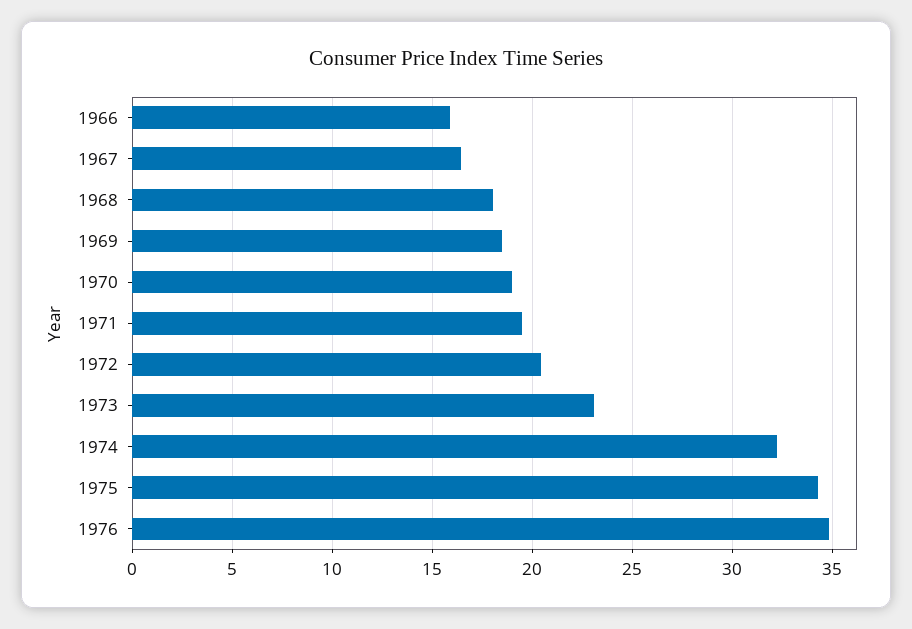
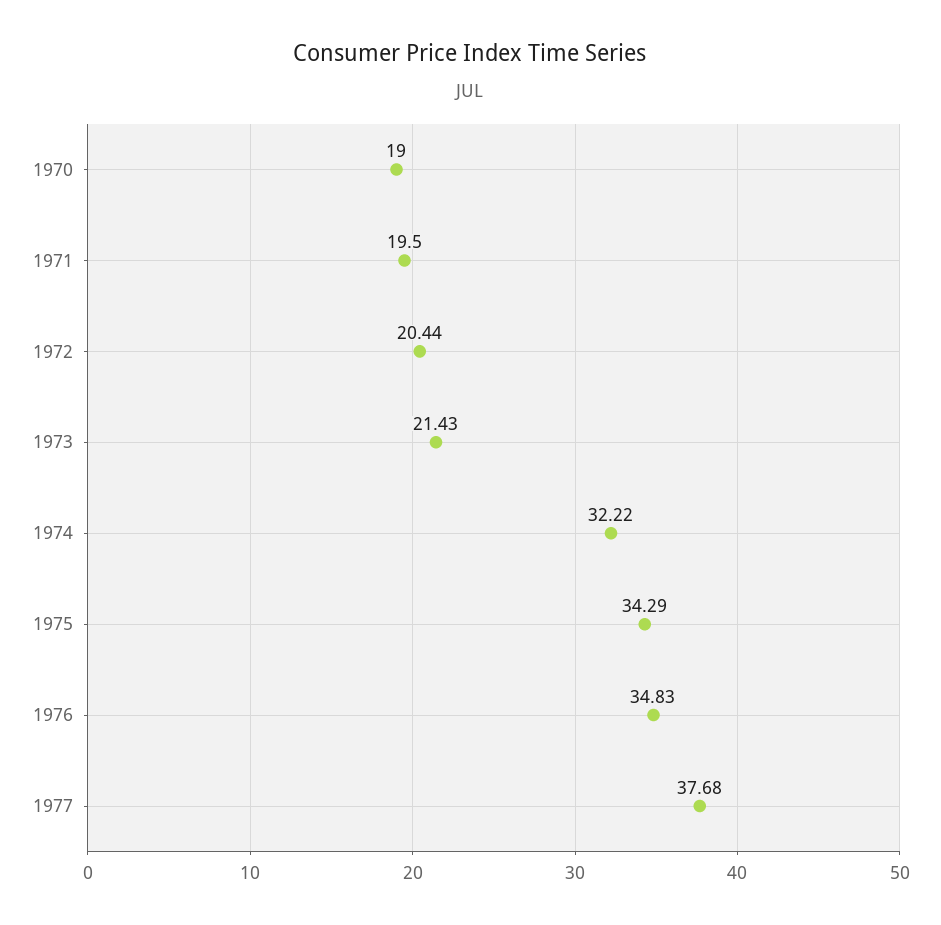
1966: 16 -> none
1967: 16.5 -> none
1968: 18 -> none
1969: 18.5 -> none
1973: 23 -> 21.43
1977: none -> 37.68

